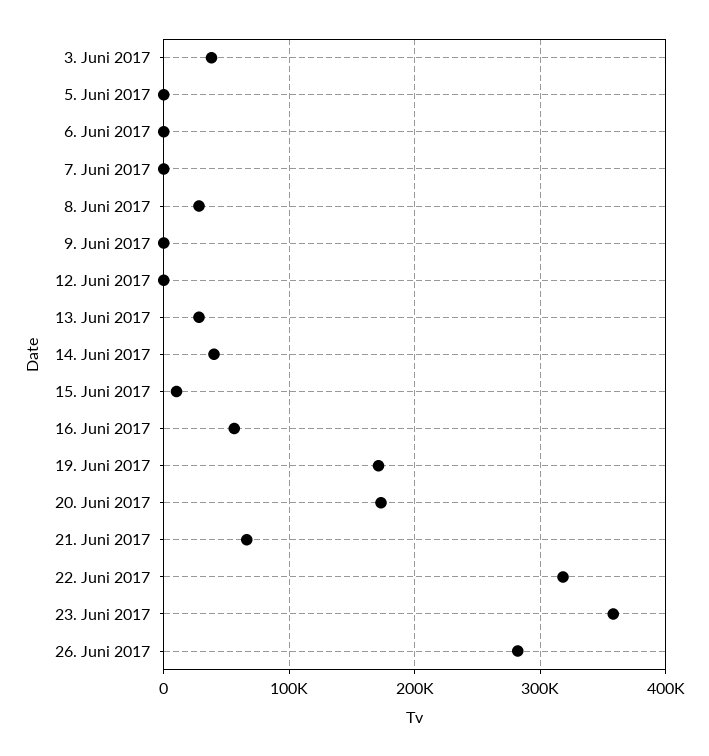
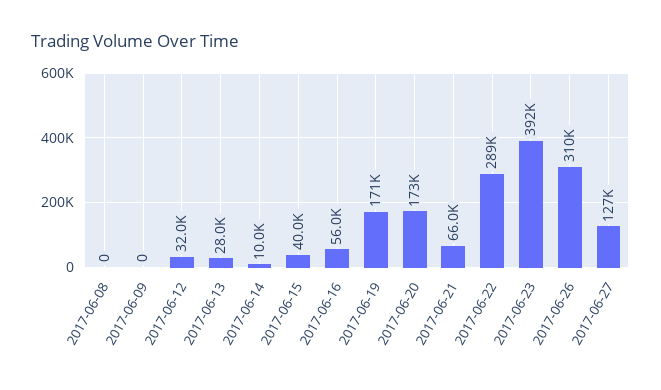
3. Juni 2017: 40000 -> none
5. Juni 2017: 0 -> none
6. Juni 2017: 0 -> none
7. Juni 2017: 0 -> none
8. Juni 2017: 30000 -> 0
12. Juni 2017: 0 -> 32000
14. Juni 2017: 40000 -> 10000
15. Juni 2017: 10000 -> 40000
22. Juni 2017: 320000 -> 289000
23. Juni 2017: 360000 -> 392000
26. Juni 2017: 280000 -> 310000
2017-06-27: none -> 127000

